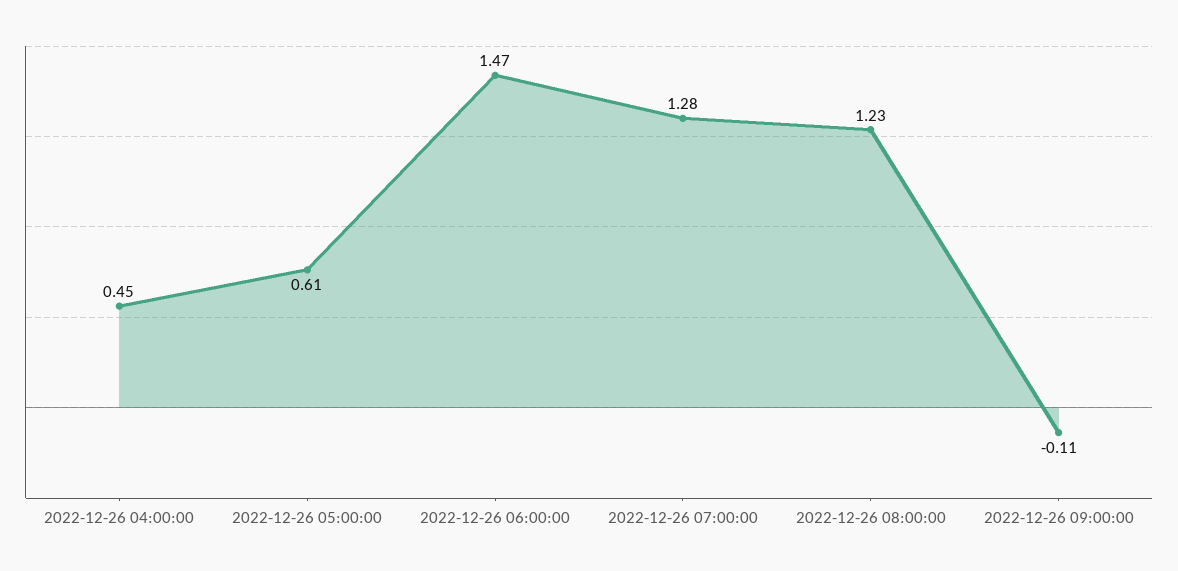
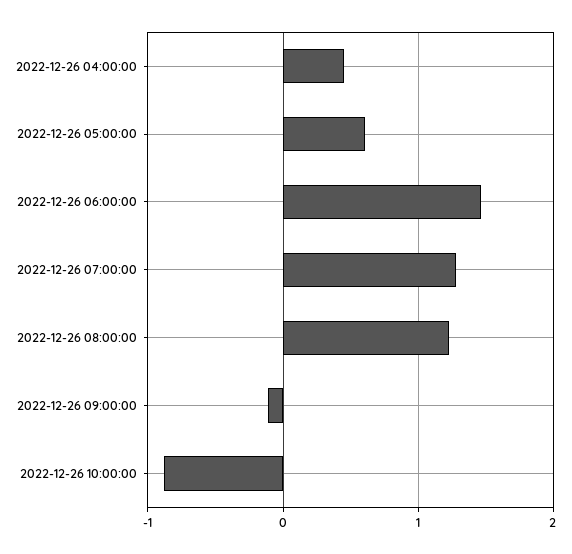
2022-12-26 10:00:00: none -> -0.9

